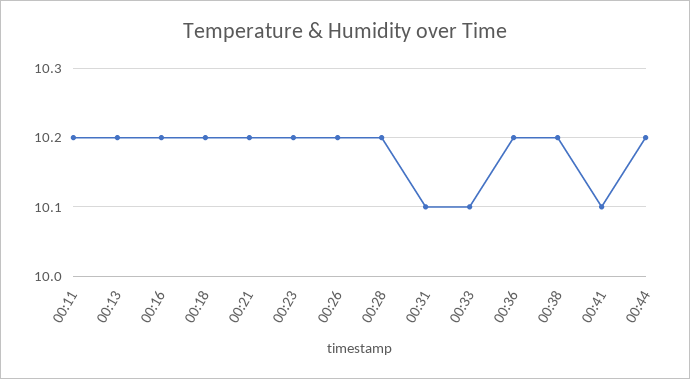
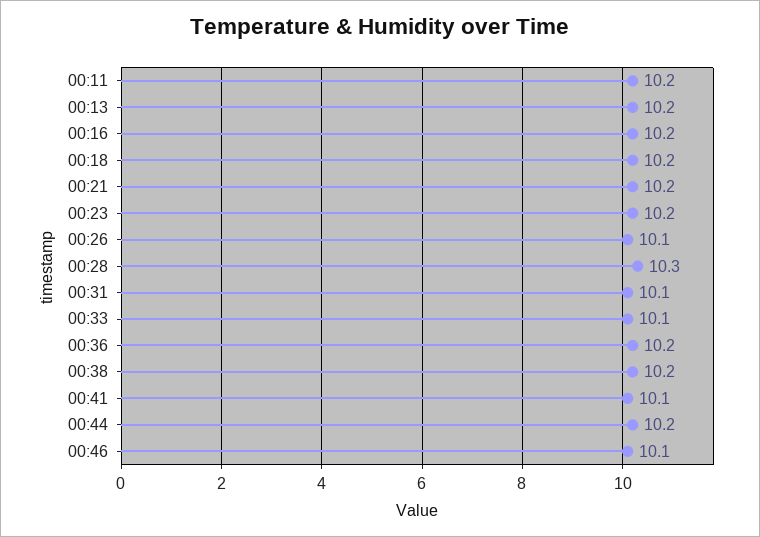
00:26: 10.2 -> 10.1
00:28: 10.2 -> 10.3
00:46: none -> 10.1

